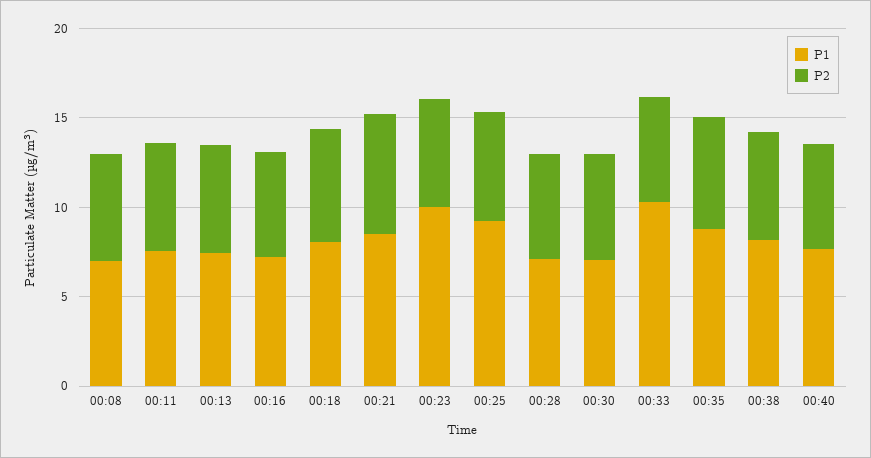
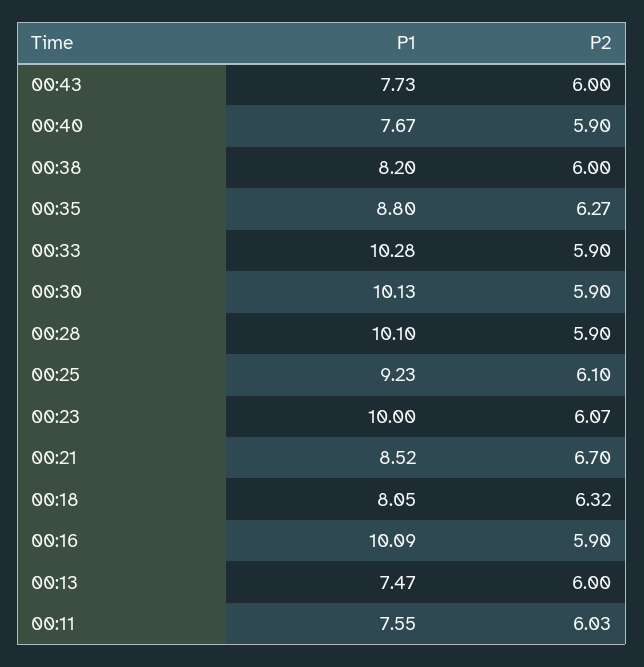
P1, 00:08: 7 -> none
P2, 00:08: 6 -> none
P1, 00:16: 7 -> 10.09
P1, 00:28: 7 -> 10.1
P1, 00:30: 7 -> 10.13
P1, 00:43: none -> 7.73
P2, 00:43: none -> 6

